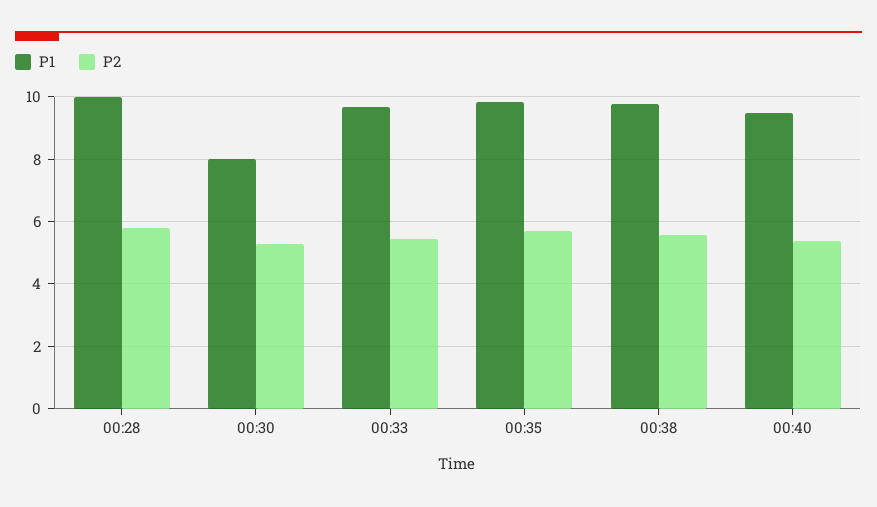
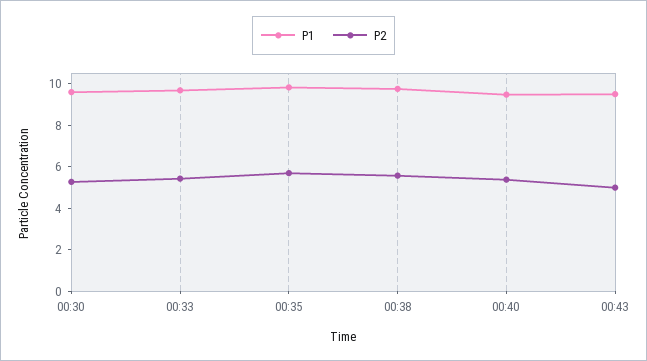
P1, 00:28: 10 -> none
P2, 00:28: 5.8 -> none
P1, 00:30: 8 -> 9.5
P1, 00:43: none -> 9.5
P2, 00:43: none -> 5

